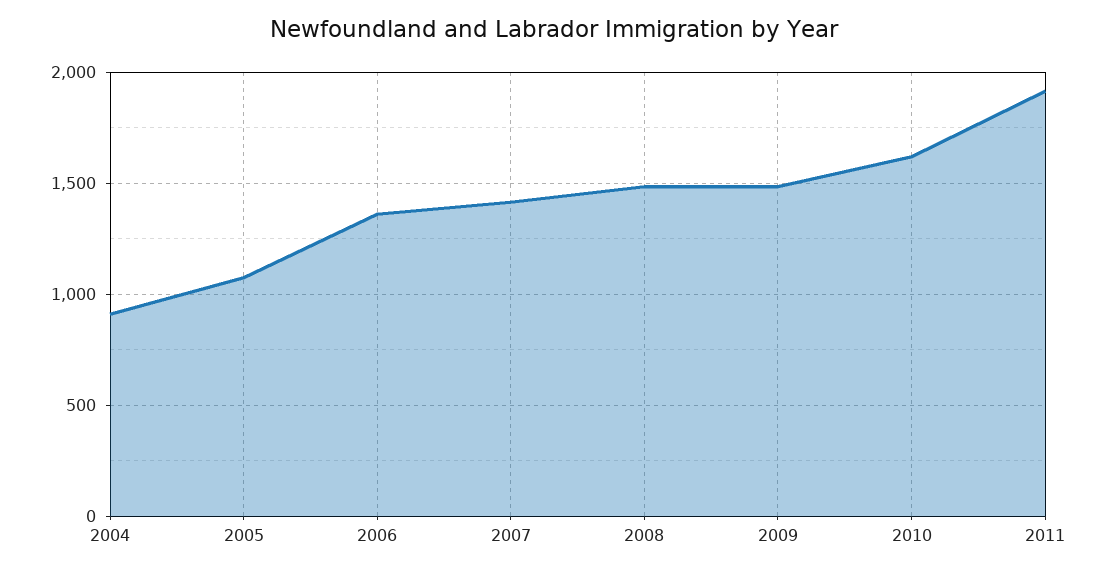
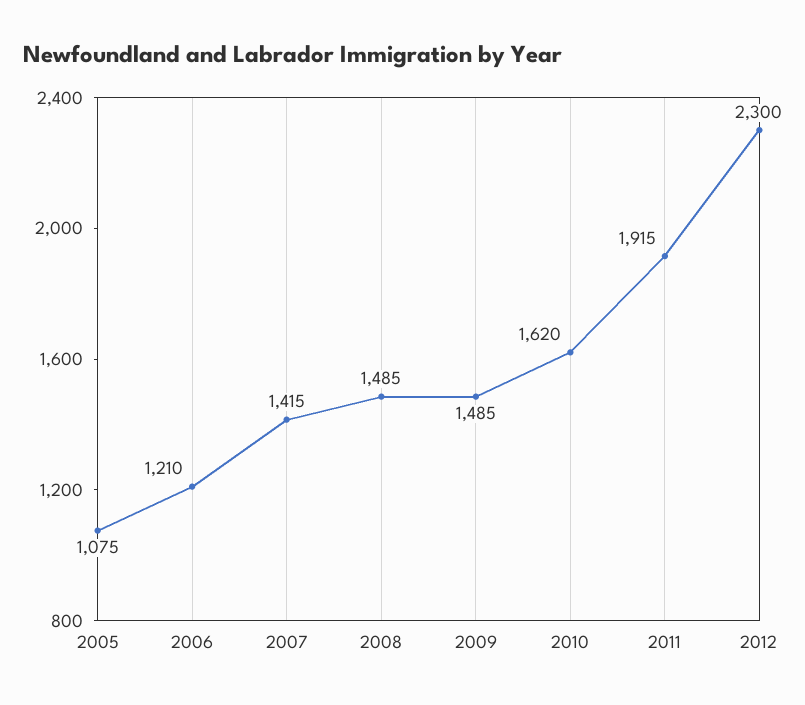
2004: 900 -> none
2006: 1350 -> 1210
2012: none -> 2300

